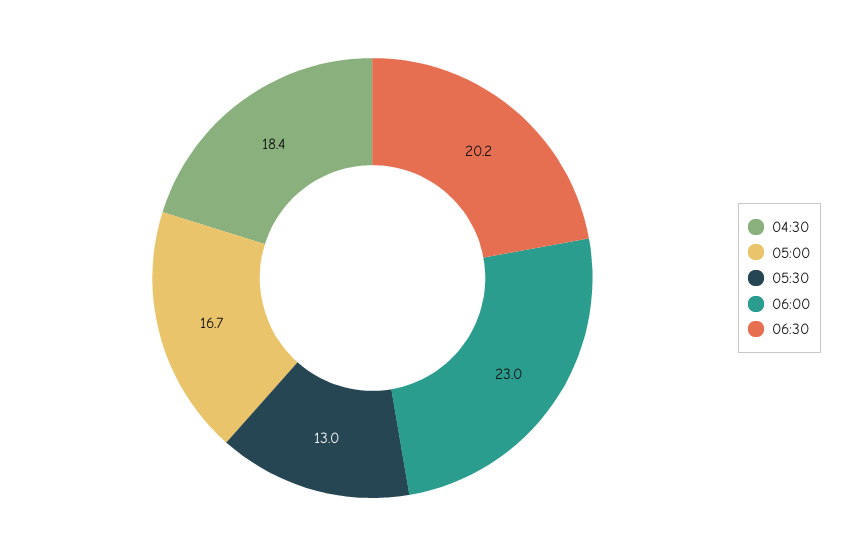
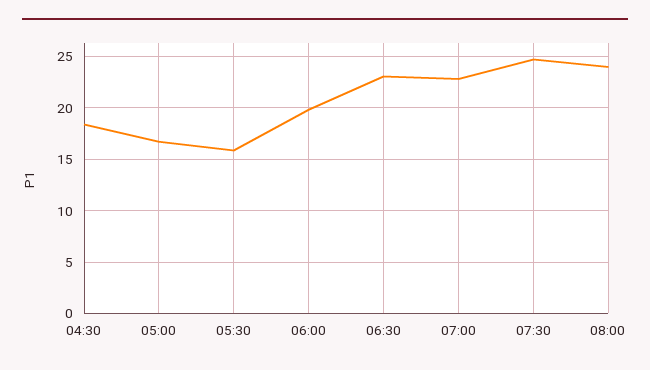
05:30: 13 -> 16
06:00: 23 -> 20
06:30: 20.2 -> 23
07:00: none -> 23
07:30: none -> 25
08:00: none -> 24

